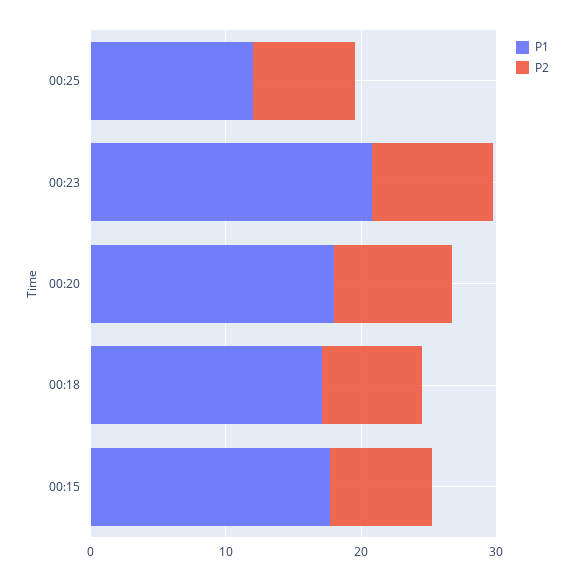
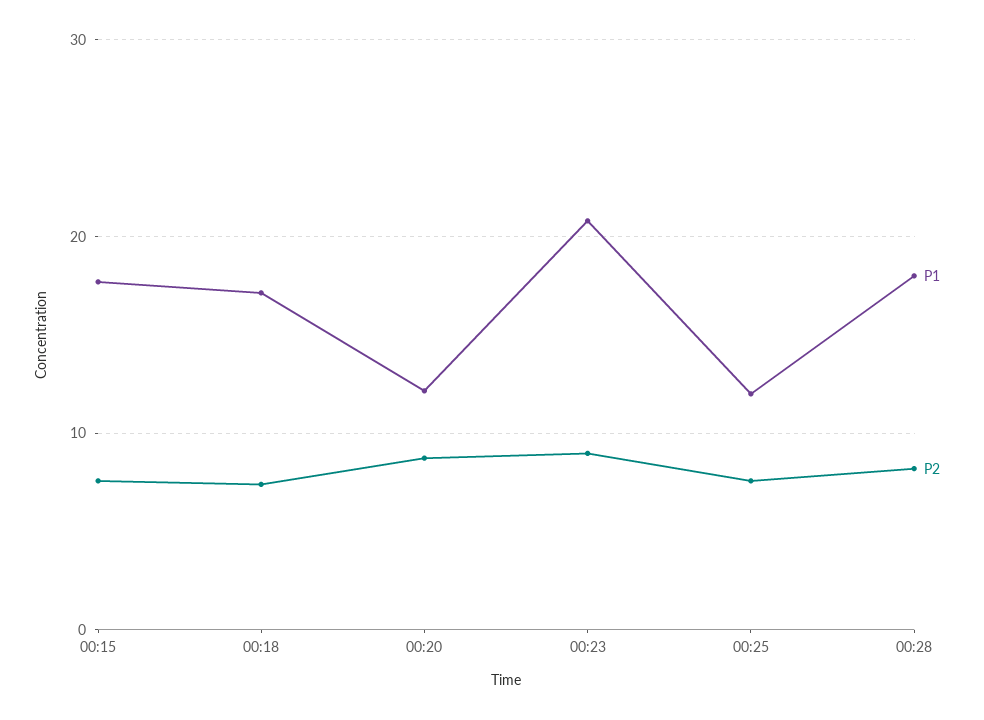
P1, 00:20: 18 -> 12
P1, 00:28: none -> 18
P2, 00:28: none -> 8

